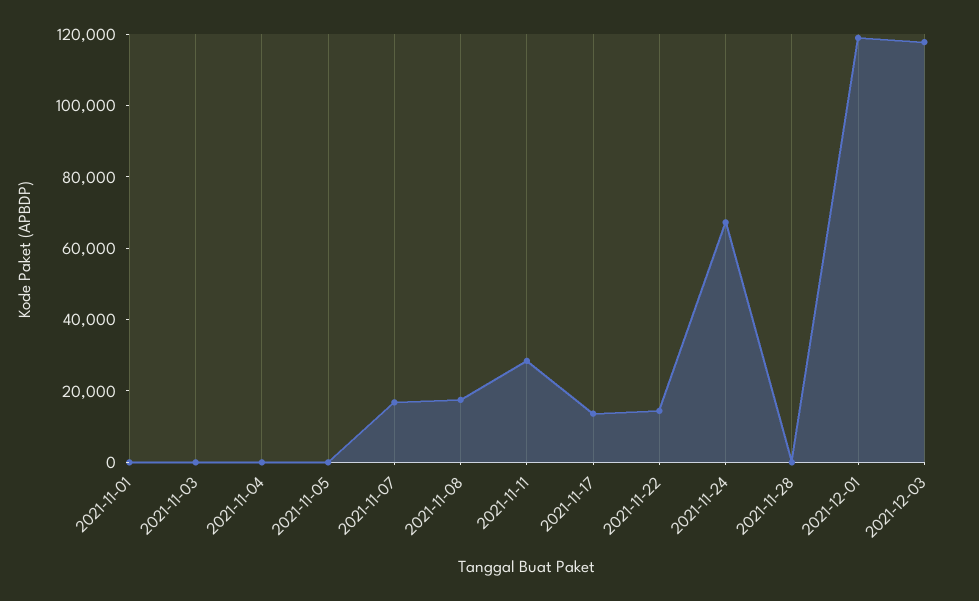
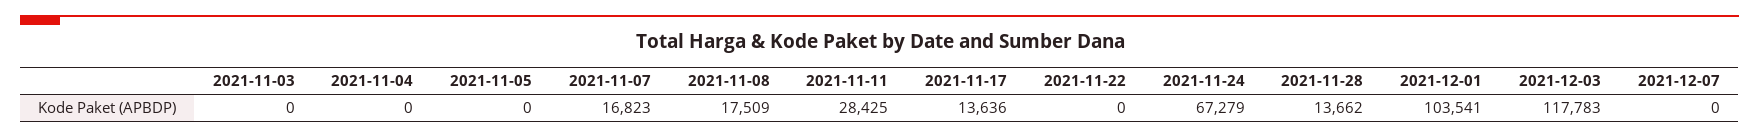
2021-11-01: 0 -> none
2021-11-22: 15000 -> 0
2021-11-28: 0 -> 13662
2021-12-01: 120000 -> 103541
2021-12-07: none -> 0

